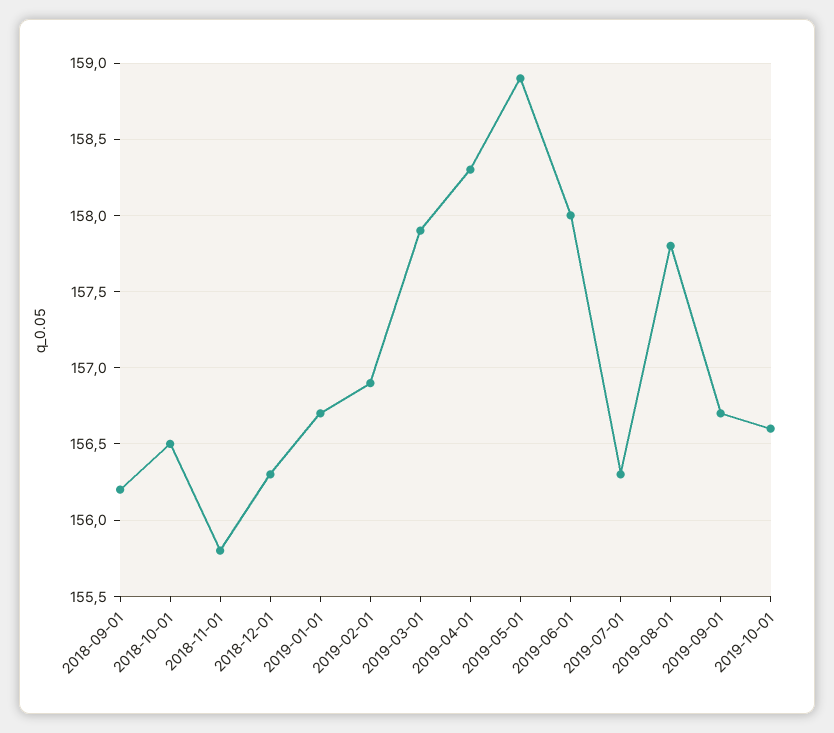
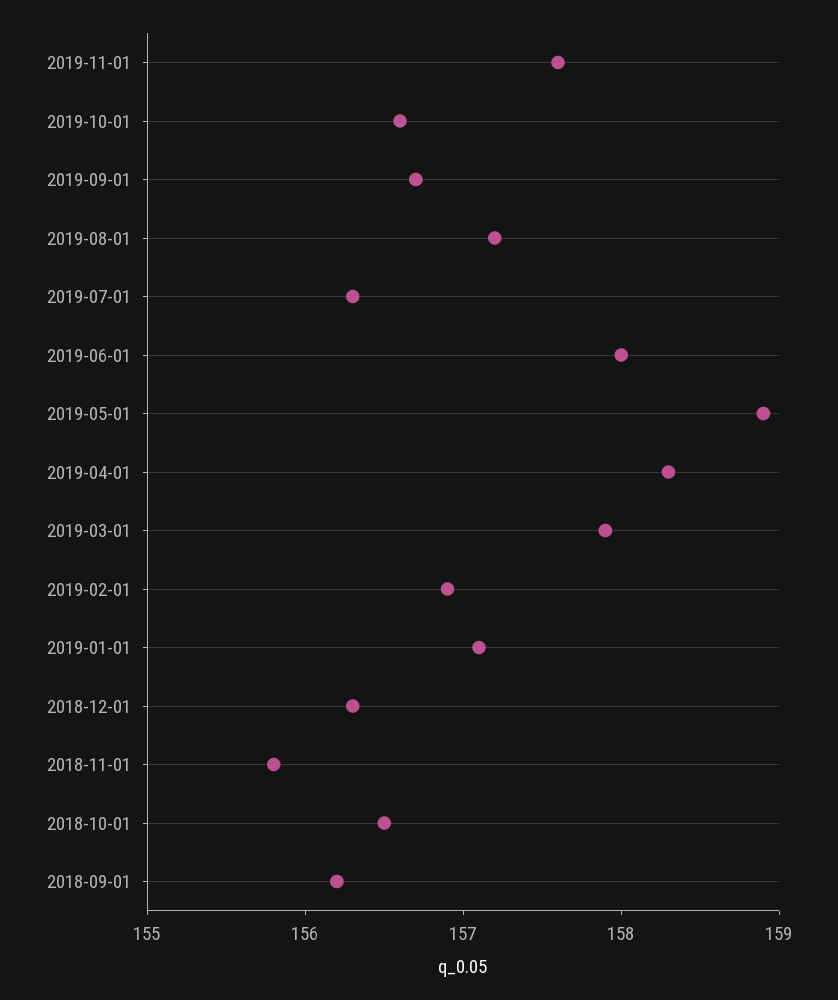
2019-01-01: 156.7 -> 157.1
2019-08-01: 157.8 -> 157.2
2019-11-01: none -> 157.6

